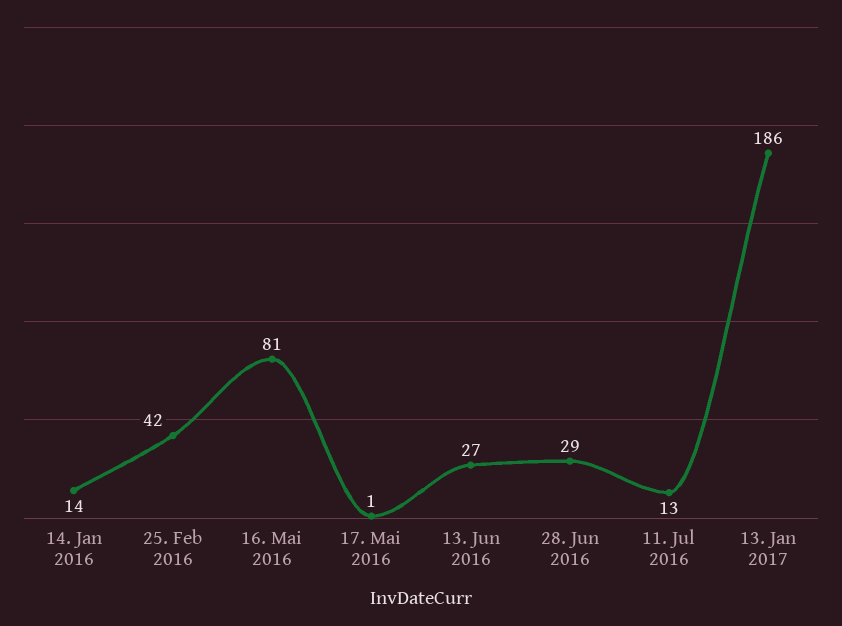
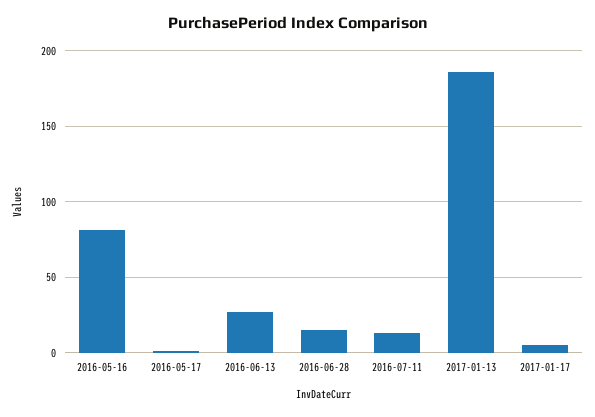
14. Jan 2016: 14 -> none
25. Feb 2016: 42 -> none
28. Jun 2016: 29 -> 15
2017-01-17: none -> 5

